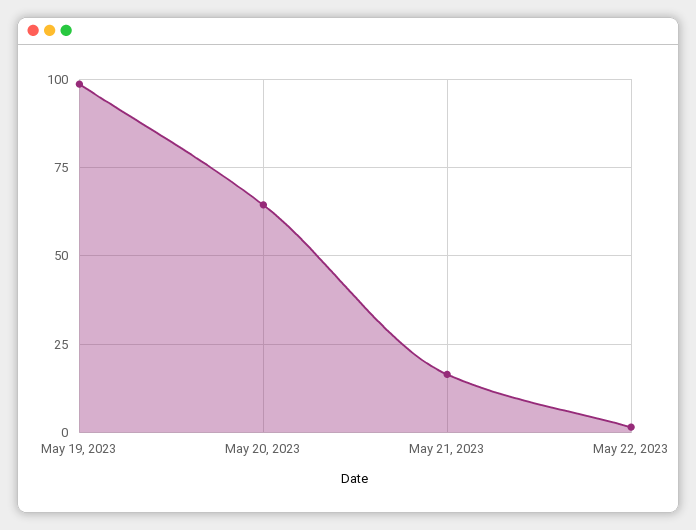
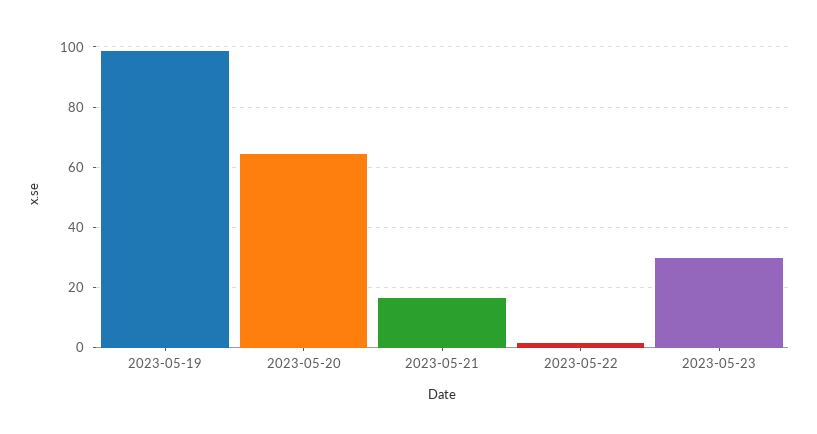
2023-05-23: none -> 30

